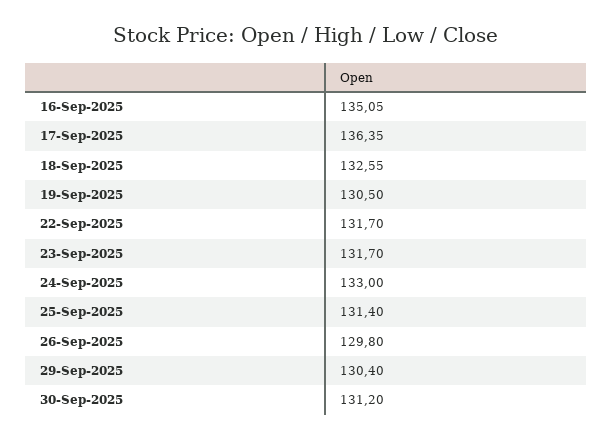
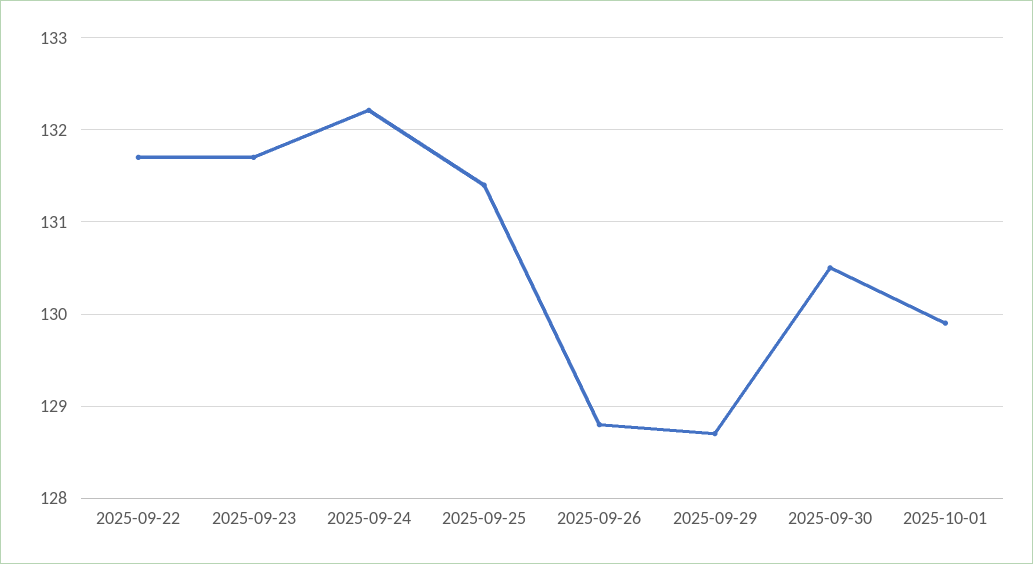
16-Sep-2025: 135.05 -> none
17-Sep-2025: 136.35 -> none
18-Sep-2025: 132.55 -> none
19-Sep-2025: 130.5 -> none
24-Sep-2025: 133 -> 132.2
26-Sep-2025: 129.8 -> 128.8
29-Sep-2025: 130.4 -> 128.7
30-Sep-2025: 131.2 -> 130.5
2025-10-01: none -> 129.9

